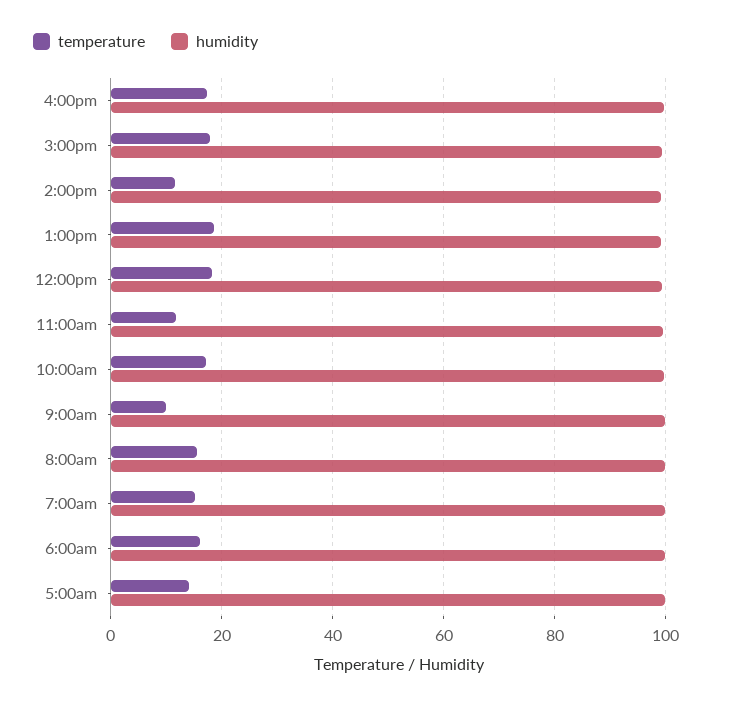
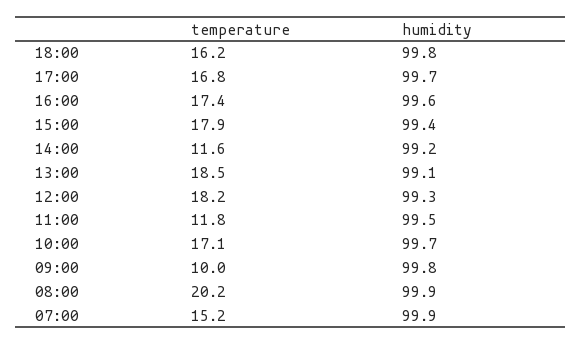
temperature, 8:00am: 16 -> 20.2
temperature, 6:00am: 16 -> none
humidity, 6:00am: 100 -> none
temperature, 5:00am: 14 -> none
humidity, 5:00am: 100 -> none
temperature, 18:00: none -> 16.2
humidity, 18:00: none -> 99.8
temperature, 17:00: none -> 16.8
humidity, 17:00: none -> 99.7

